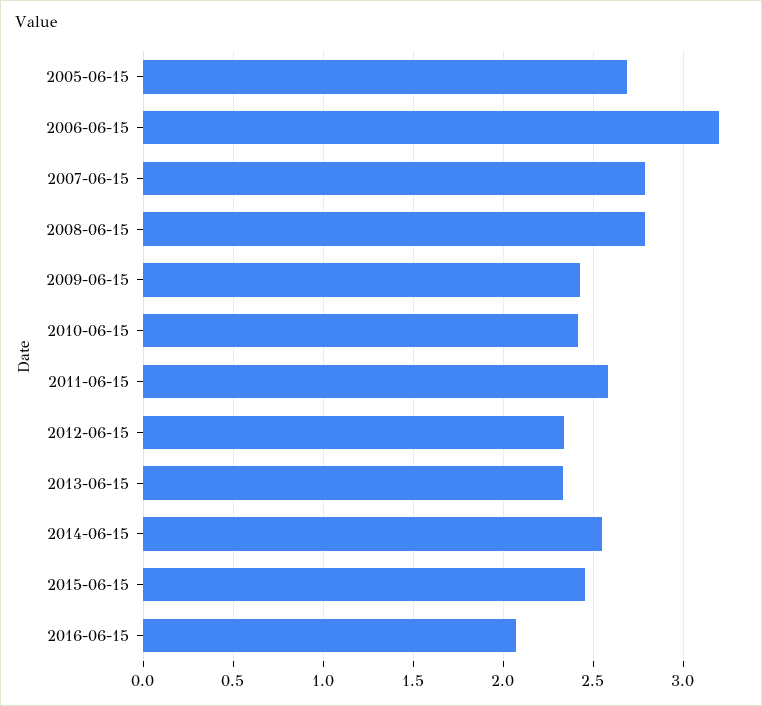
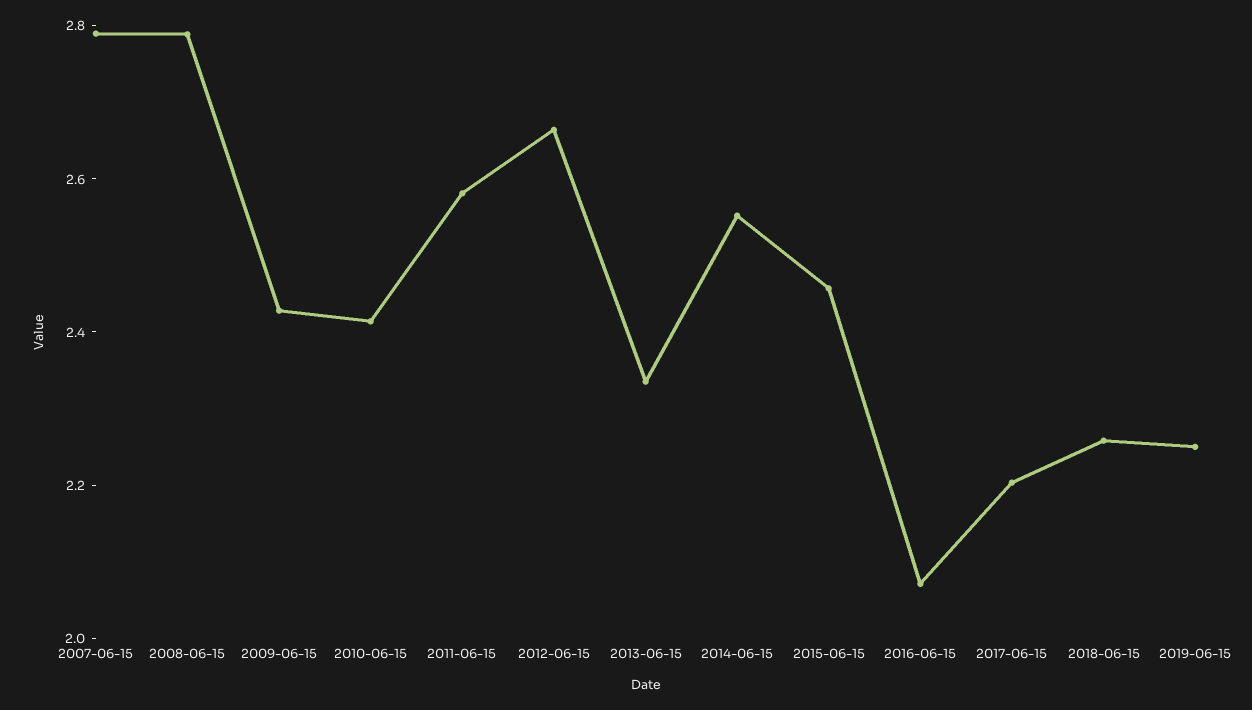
2005-06-15: 2.7 -> none
2006-06-15: 3.2 -> none
2012-06-15: 2.35 -> 2.65
2017-06-15: none -> 2.2
2018-06-15: none -> 2.25
2019-06-15: none -> 2.25

